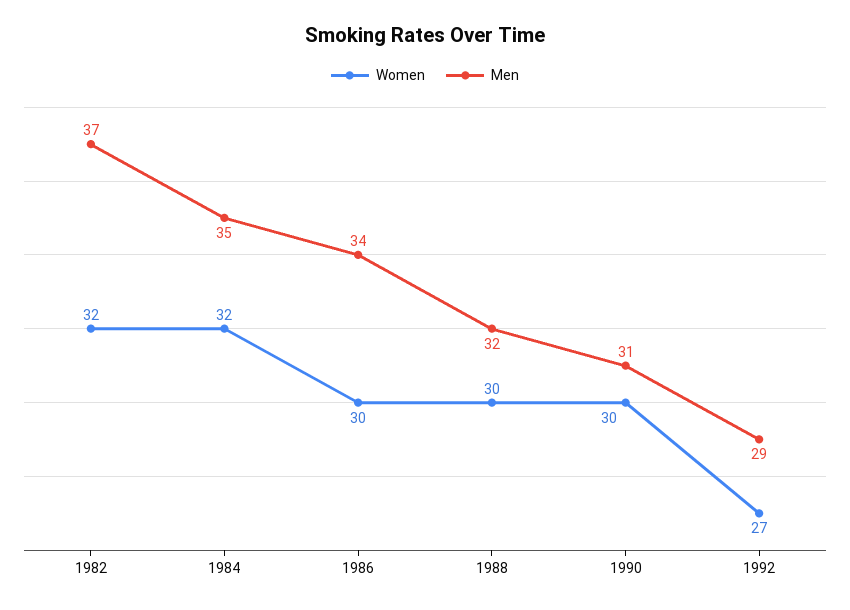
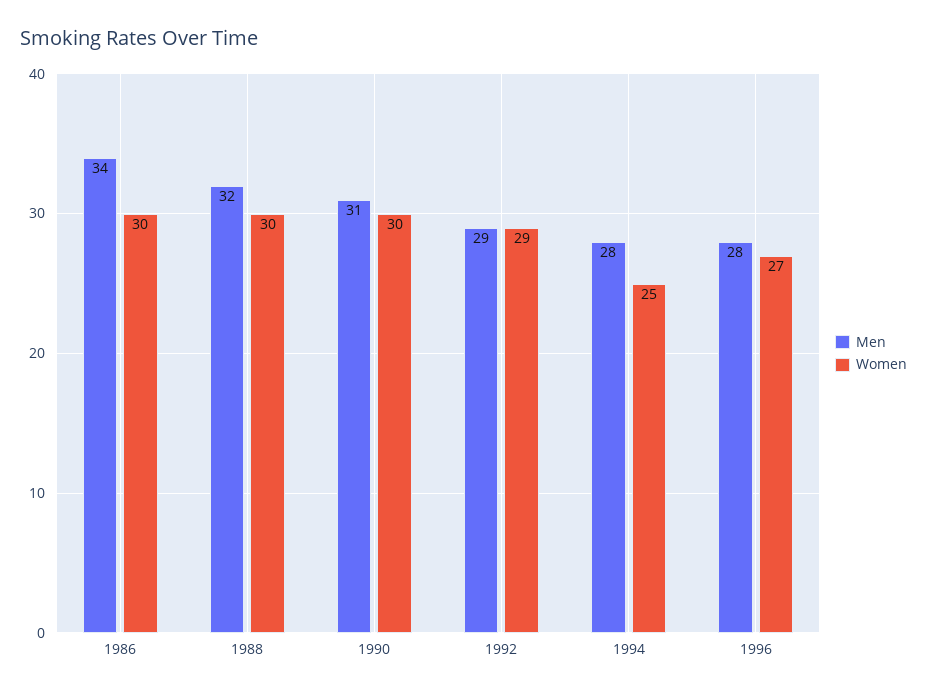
Women, 1982: 32 -> none
Men, 1982: 37 -> none
Women, 1984: 32 -> none
Men, 1984: 35 -> none
Women, 1992: 27 -> 29
Men, 1994: none -> 28
Women, 1994: none -> 25
Men, 1996: none -> 28
Women, 1996: none -> 27

